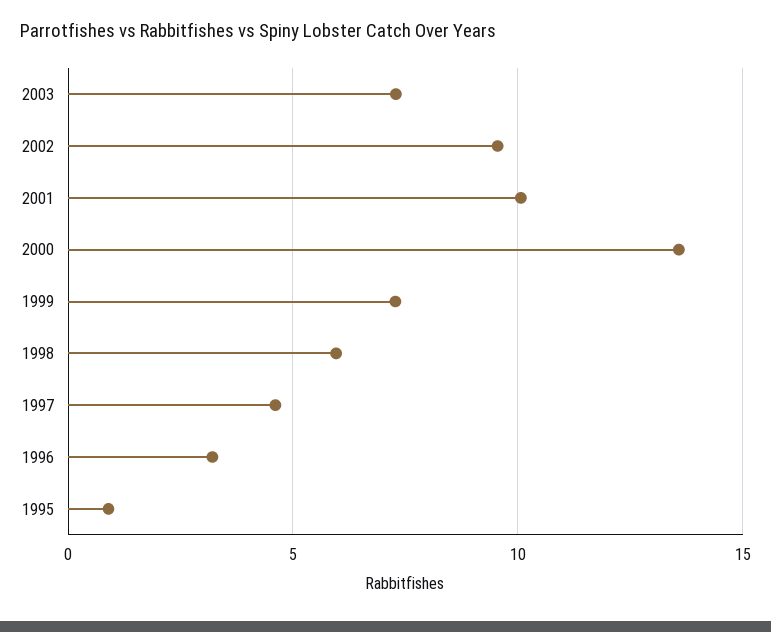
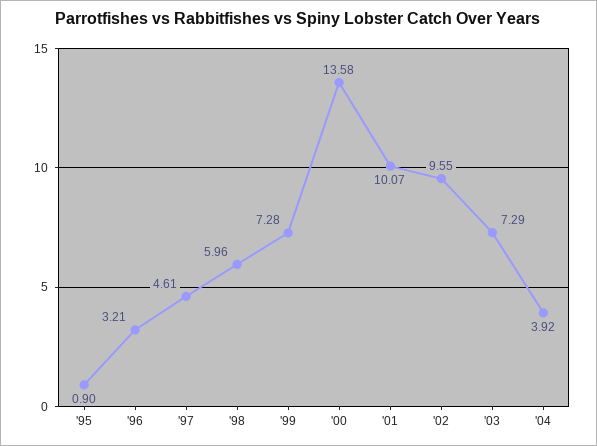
'04: none -> 3.92

